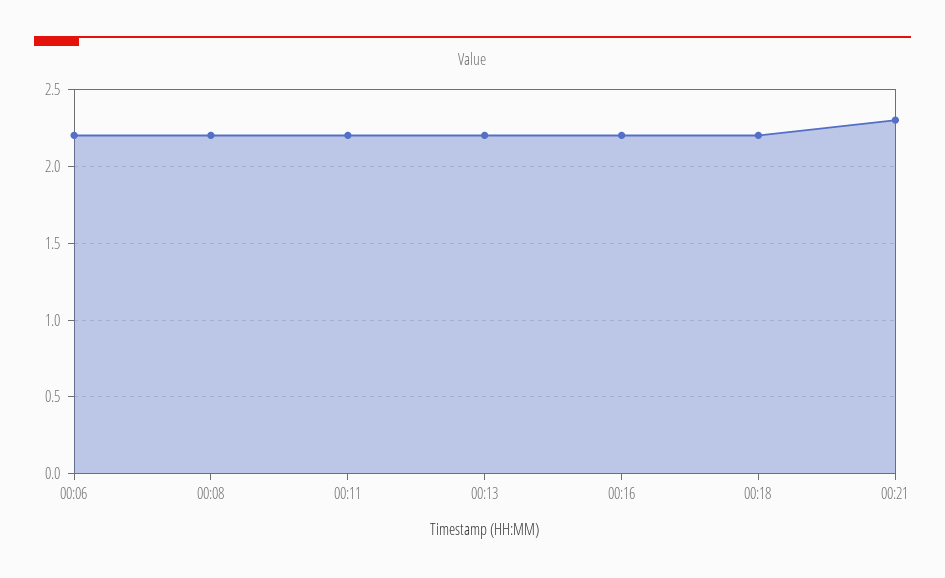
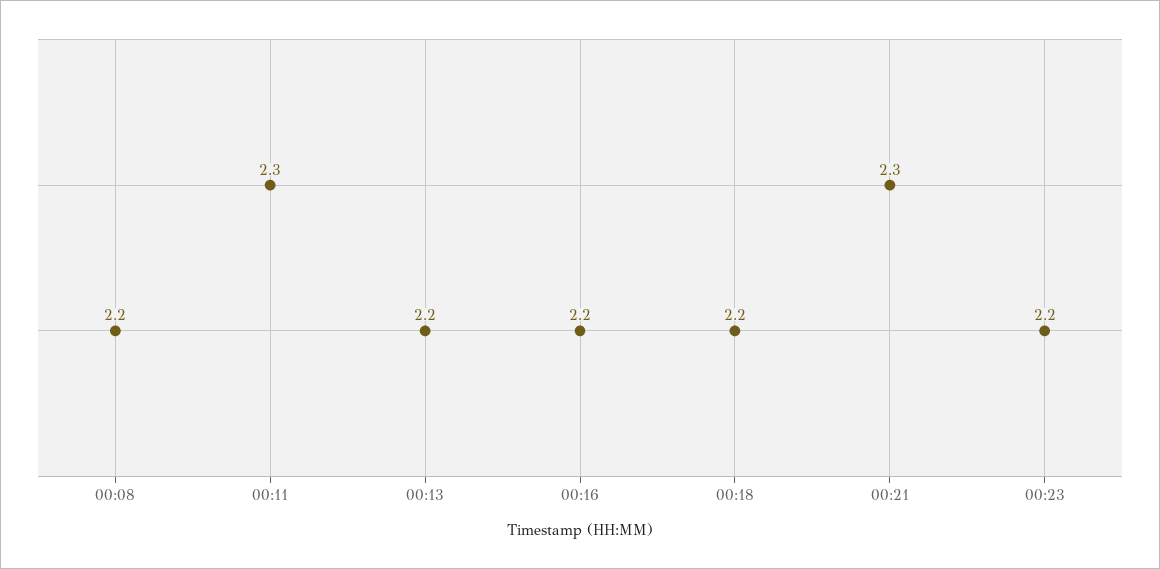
00:06: 2.2 -> none
00:11: 2.2 -> 2.3
00:23: none -> 2.2

